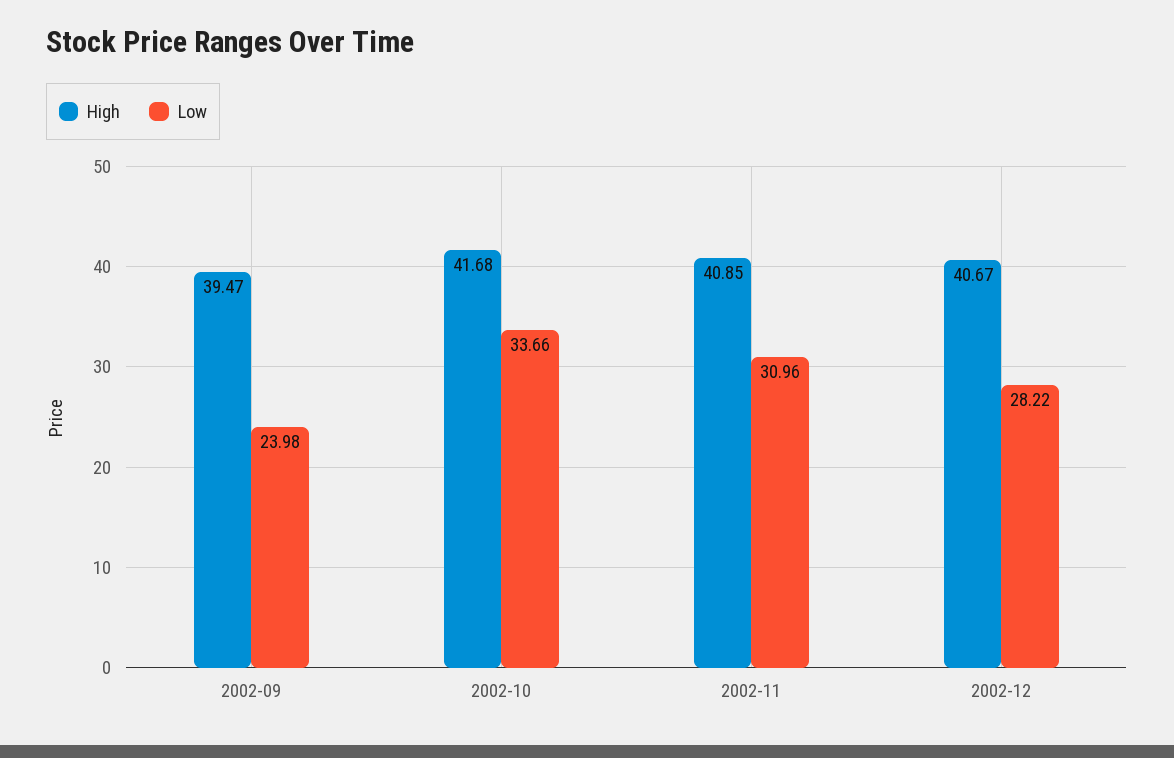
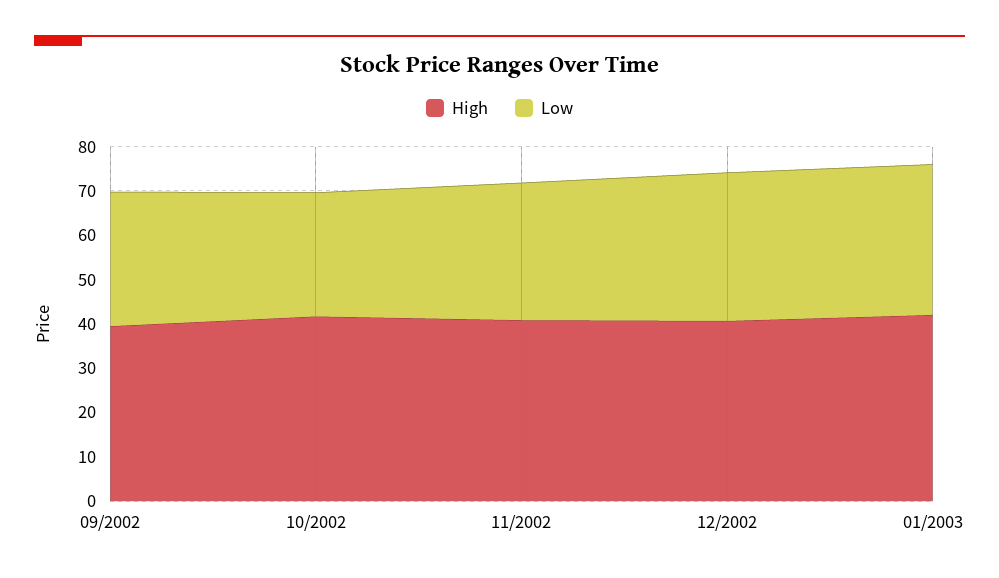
Low, 2002-09: 23.98 -> 30
Low, 2002-10: 33.66 -> 28
Low, 2002-12: 28.22 -> 34
High, 01/2003: none -> 42
Low, 01/2003: none -> 34

